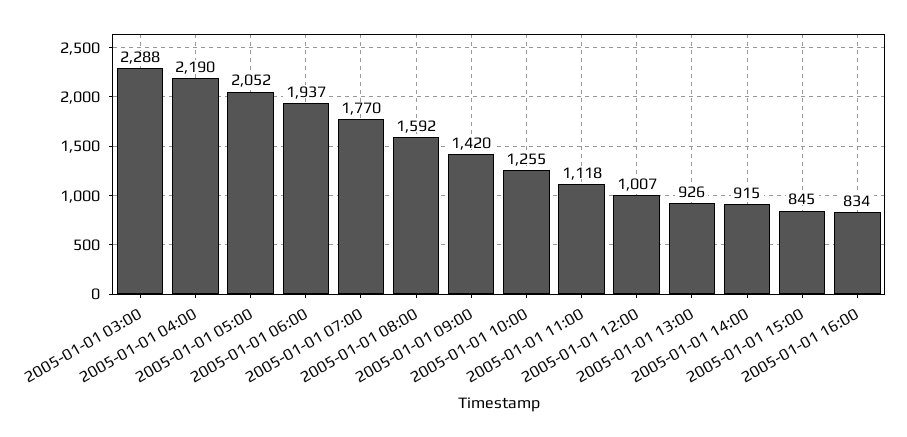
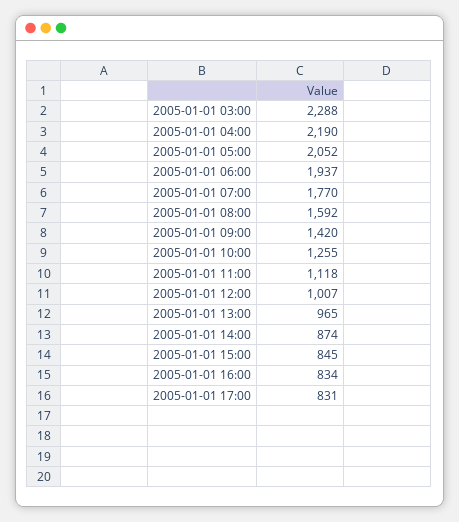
2005-01-01 13:00: 926 -> 965
2005-01-01 14:00: 915 -> 874
2005-01-01 17:00: none -> 831

